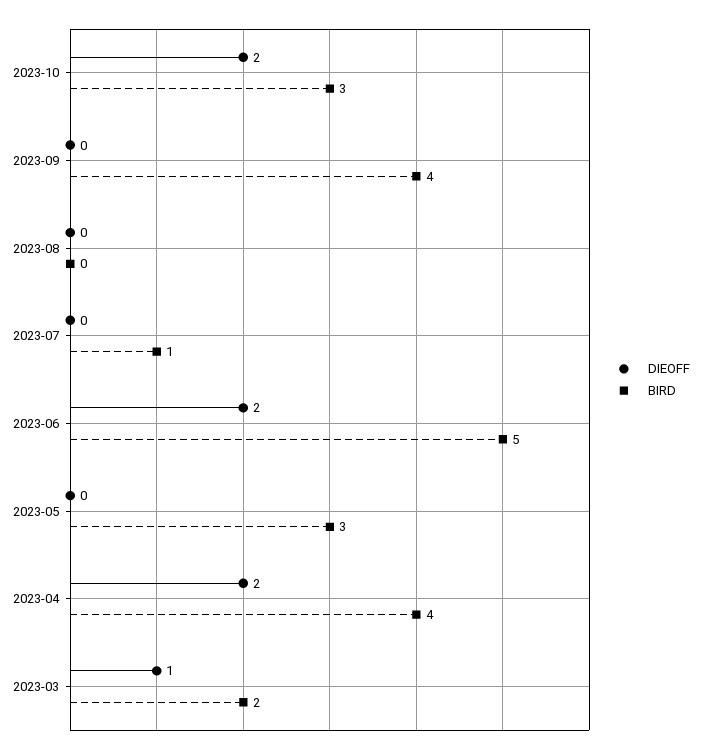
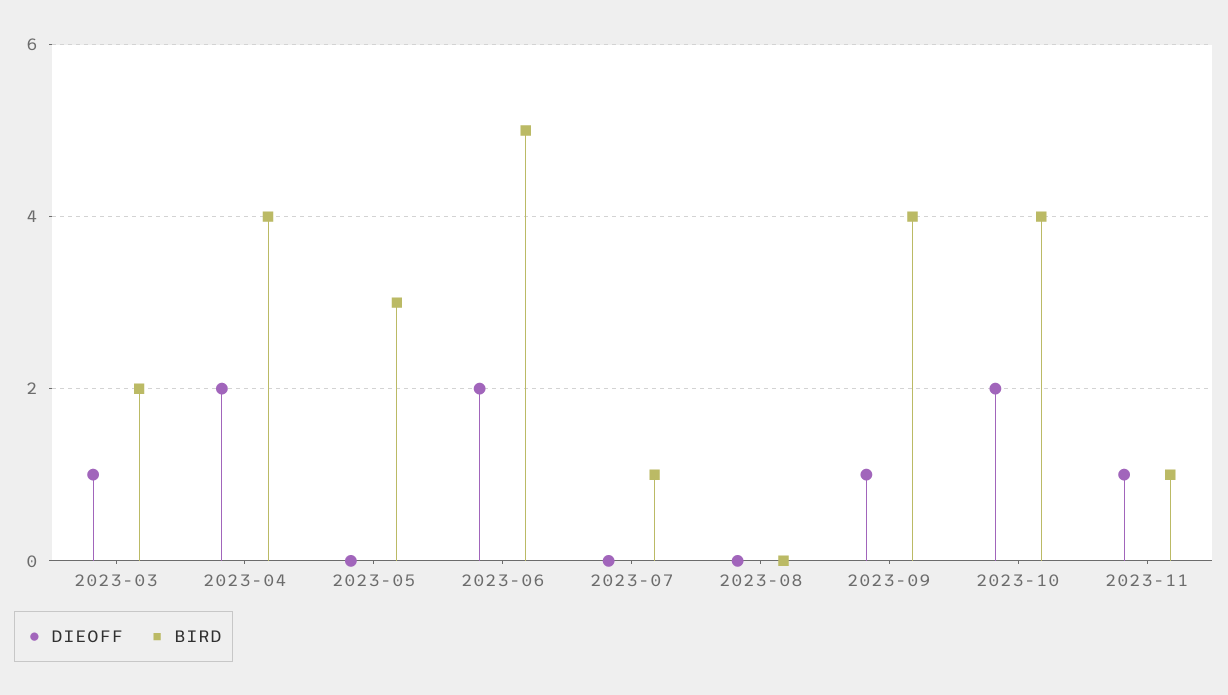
BIRD, 2023-10: 3 -> 4
DIEOFF, 2023-09: 0 -> 1
DIEOFF, 2023-11: none -> 1
BIRD, 2023-11: none -> 1

